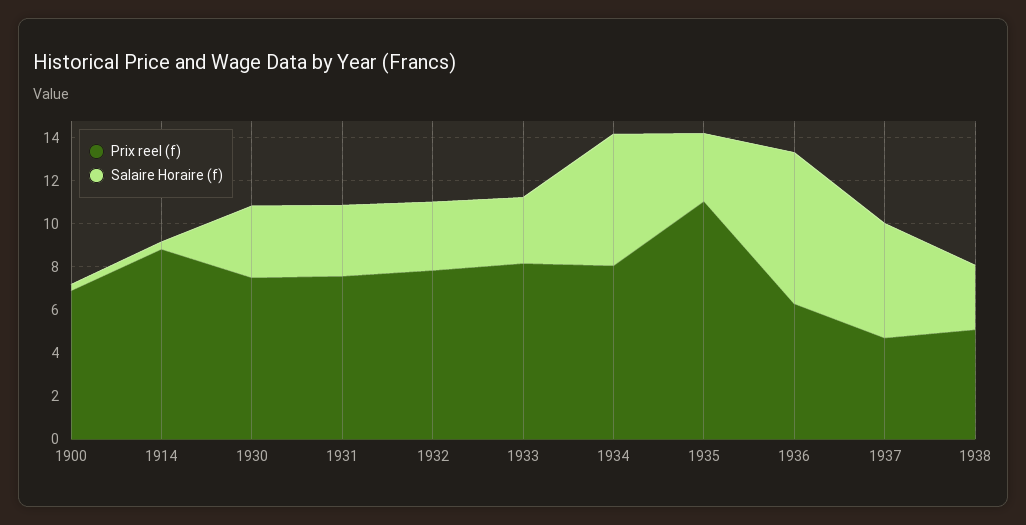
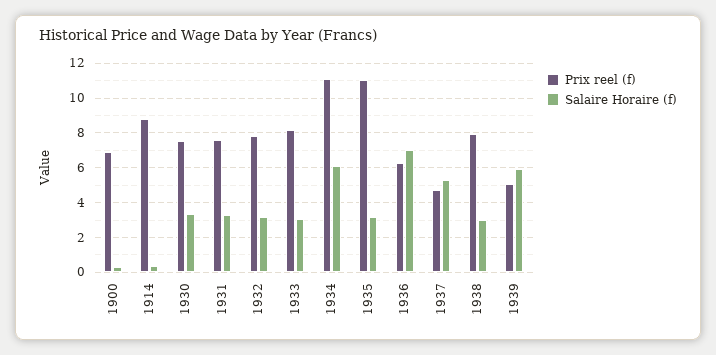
Prix reel (f), 1934: 8 -> 11
Prix reel (f), 1938: 5 -> 8
Prix reel (f), 1939: none -> 5
Salaire Horaire (f), 1939: none -> 6

